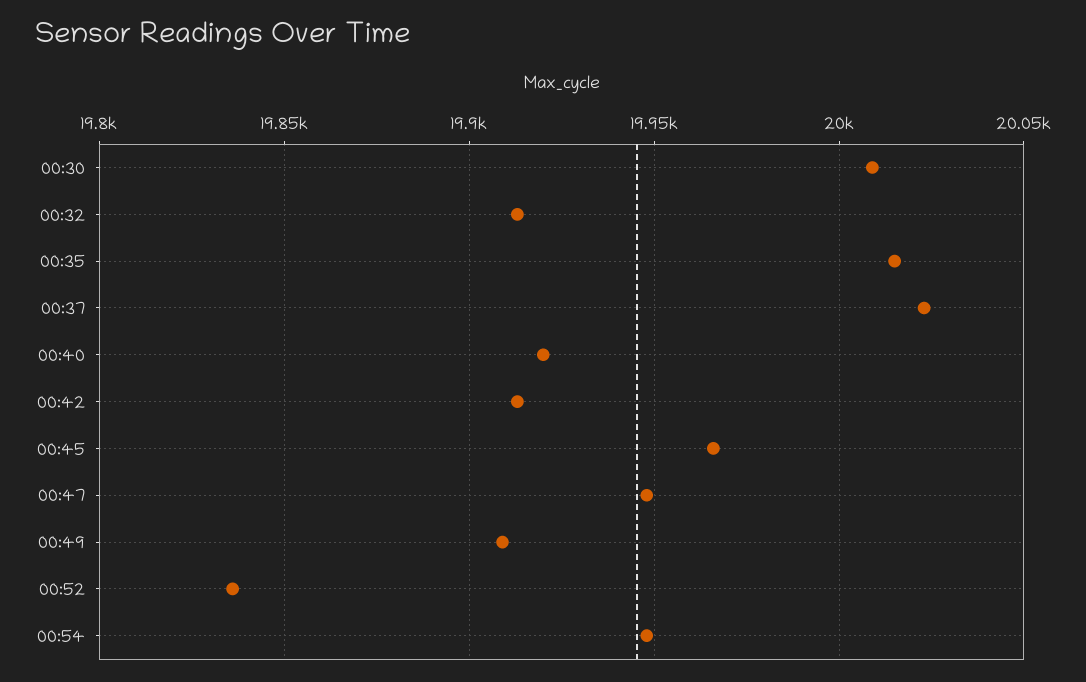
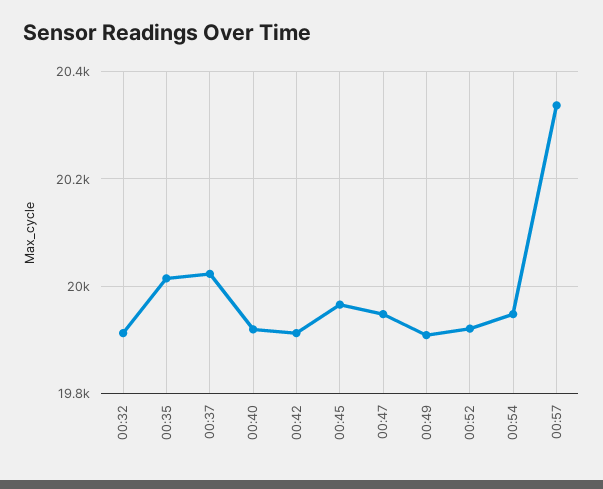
00:30: 20010 -> none
00:52: 19835 -> 19920
00:57: none -> 20340

